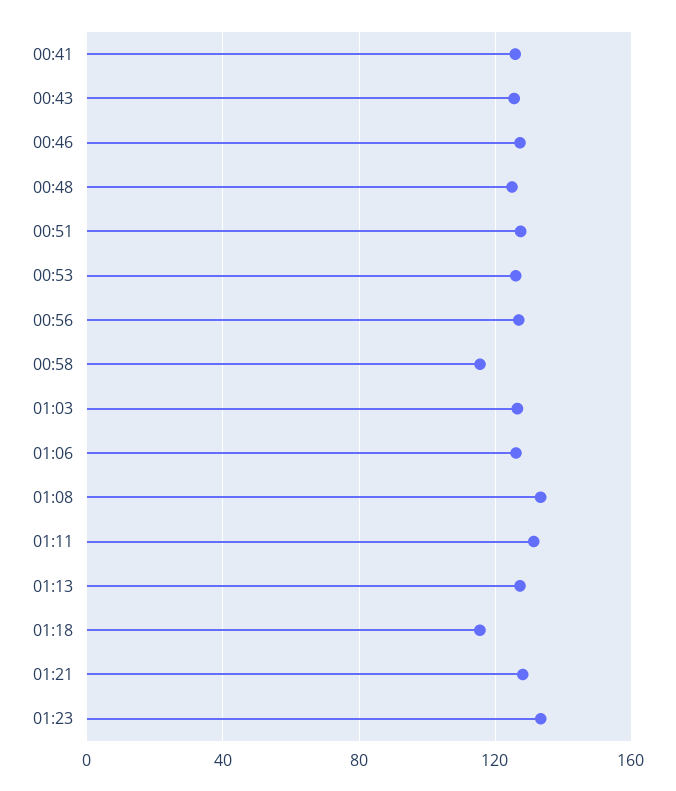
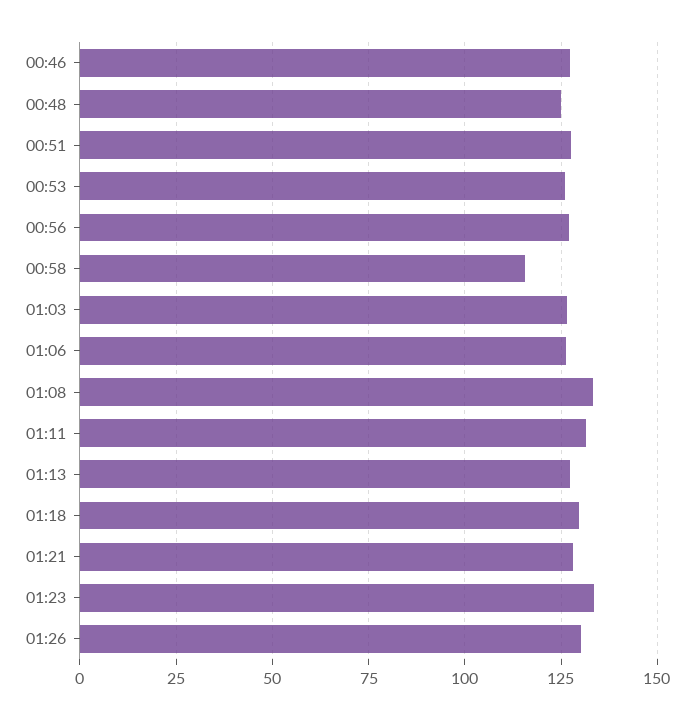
00:41: 125 -> none
00:43: 125 -> none
01:18: 115 -> 130
01:26: none -> 130

